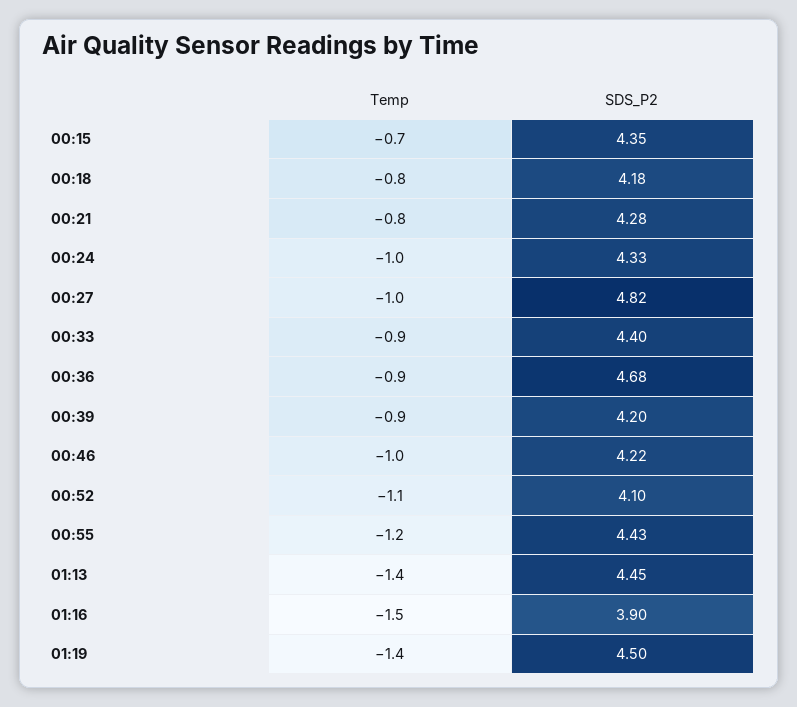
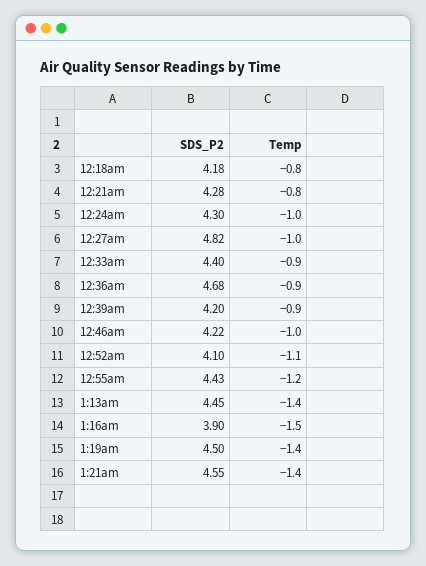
Temp, 00:15: -0.7 -> none
SDS_P2, 00:15: 4.35 -> none
SDS_P2, 00:24: 4.33 -> 4.3
SDS_P2, 1:21am: none -> 4.55
Temp, 1:21am: none -> -1.4

